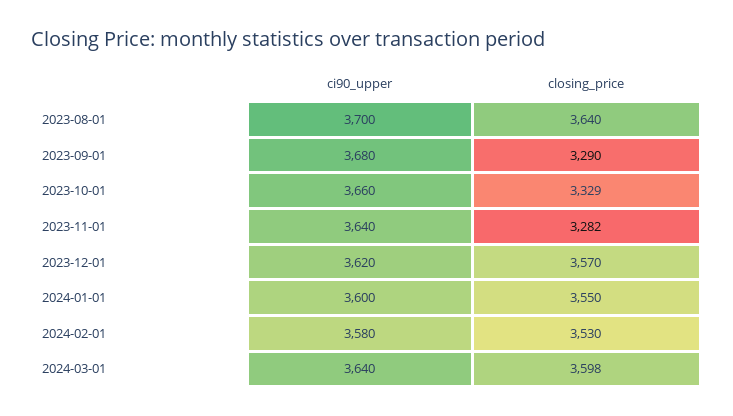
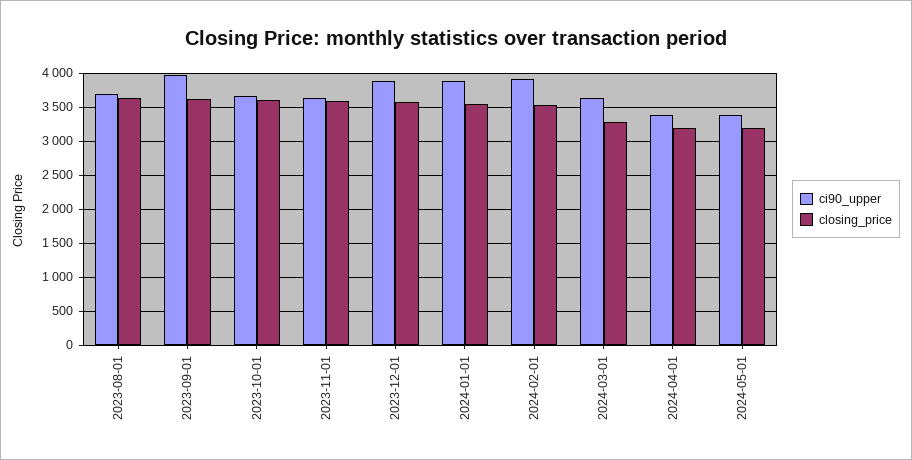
ci90_upper, 2023-09-01: 3680 -> 4000
closing_price, 2023-09-01: 3290 -> 3600
closing_price, 2023-10-01: 3329 -> 3600
closing_price, 2023-11-01: 3282 -> 3600
ci90_upper, 2023-12-01: 3620 -> 3900
ci90_upper, 2024-01-01: 3600 -> 3900
ci90_upper, 2024-02-01: 3580 -> 3900
closing_price, 2024-03-01: 3598 -> 3300
ci90_upper, 2024-04-01: none -> 3400
closing_price, 2024-04-01: none -> 3200
ci90_upper, 2024-05-01: none -> 3400
closing_price, 2024-05-01: none -> 3200

